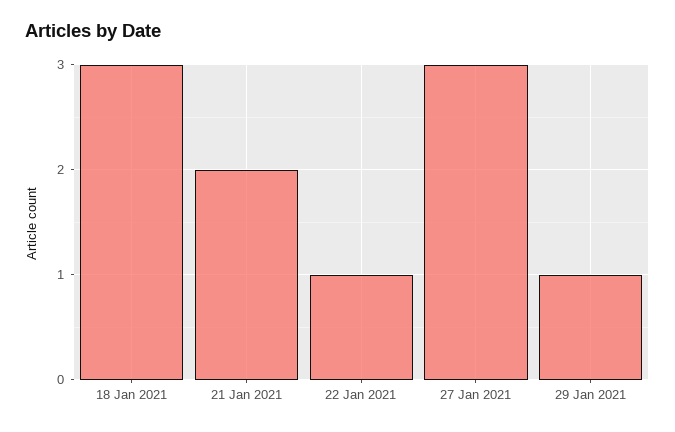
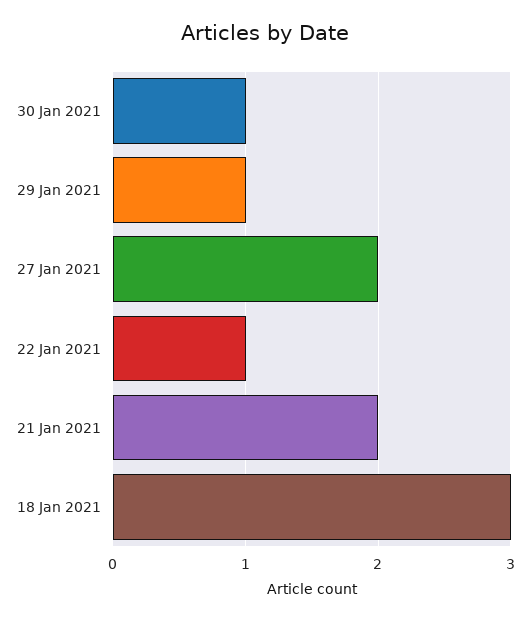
27 Jan 2021: 3 -> 2
30 Jan 2021: none -> 1

